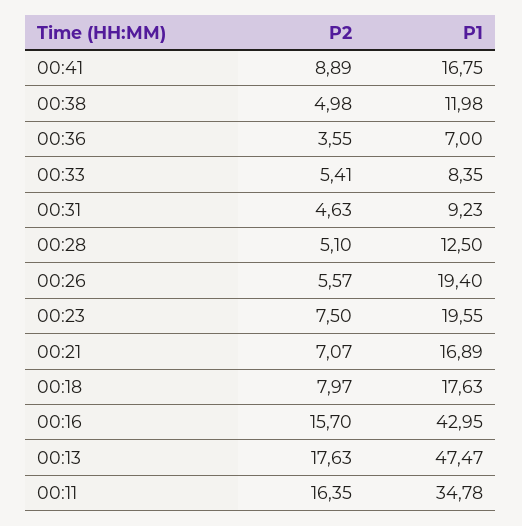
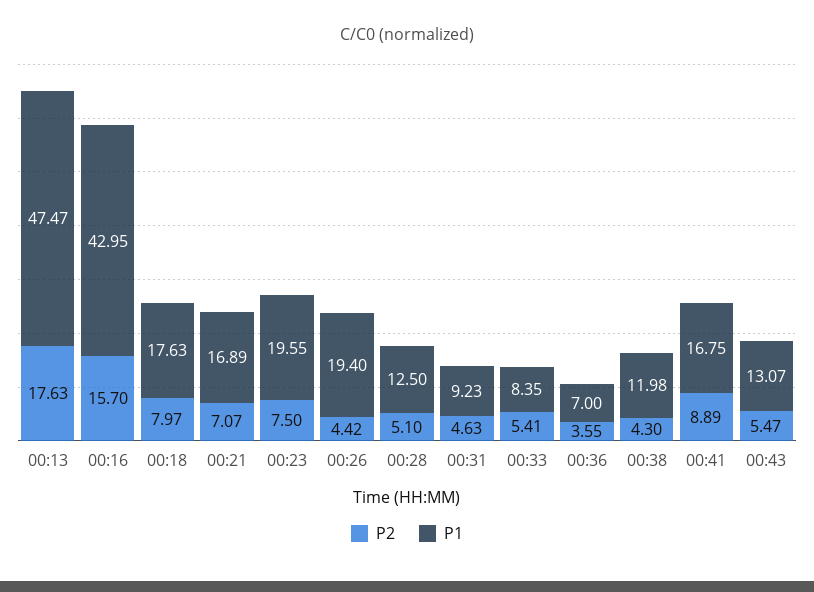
P2, 00:38: 4.98 -> 4.3
P2, 00:26: 5.57 -> 4.42
P2, 00:11: 16.35 -> none
P1, 00:11: 34.78 -> none
P2, 00:43: none -> 5.47
P1, 00:43: none -> 13.07

